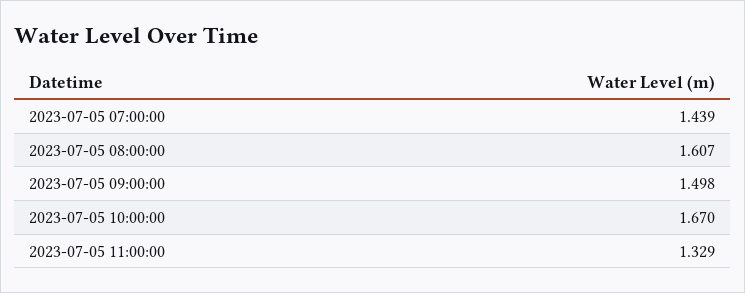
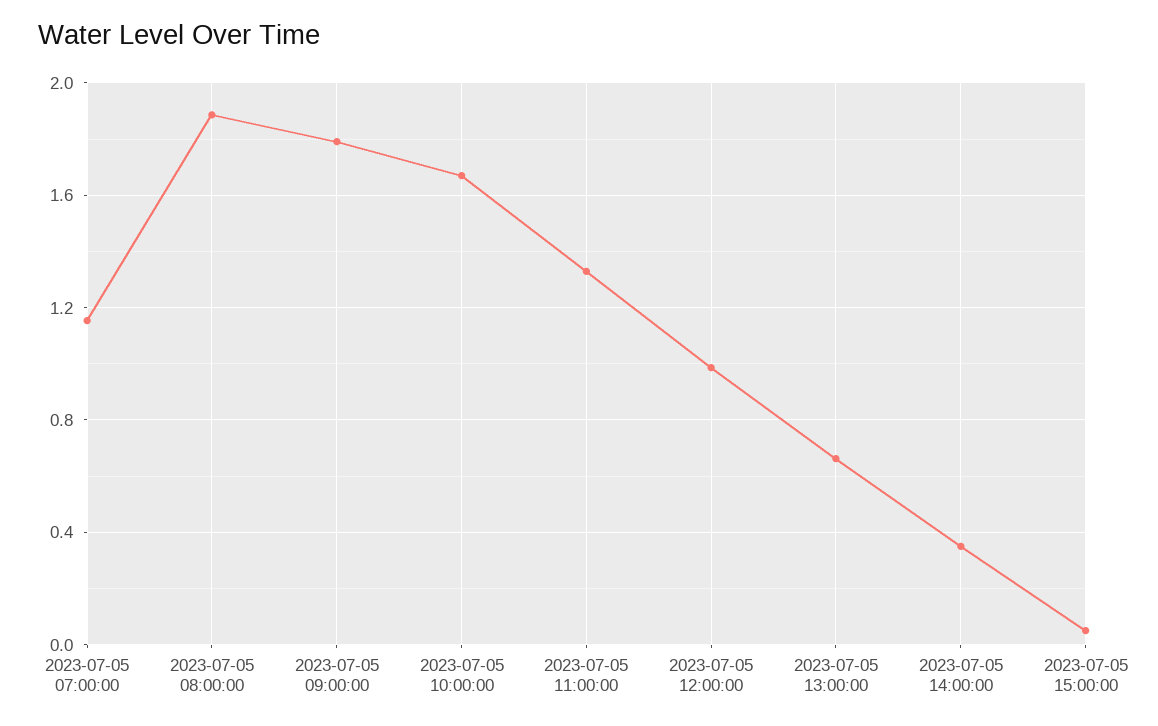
2023-07-05 07:00:00: 1.439 -> 1.15
2023-07-05 08:00:00: 1.607 -> 1.9
2023-07-05 09:00:00: 1.498 -> 1.8
2023-07-05 12:00:00: none -> 1
2023-07-05 13:00:00: none -> 0.65
2023-07-05 14:00:00: none -> 0.35
2023-07-05 15:00:00: none -> 0.05

